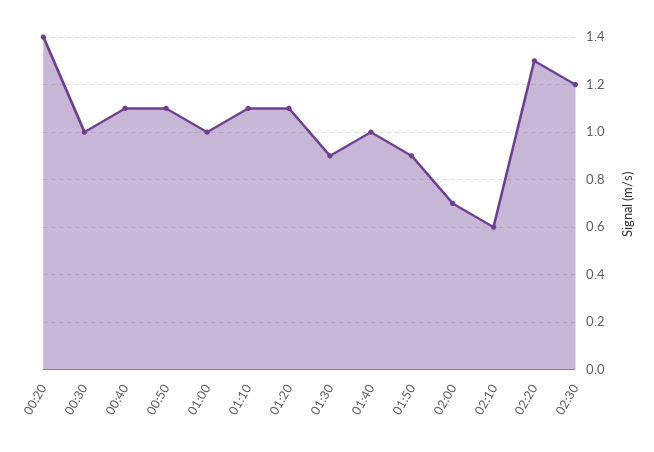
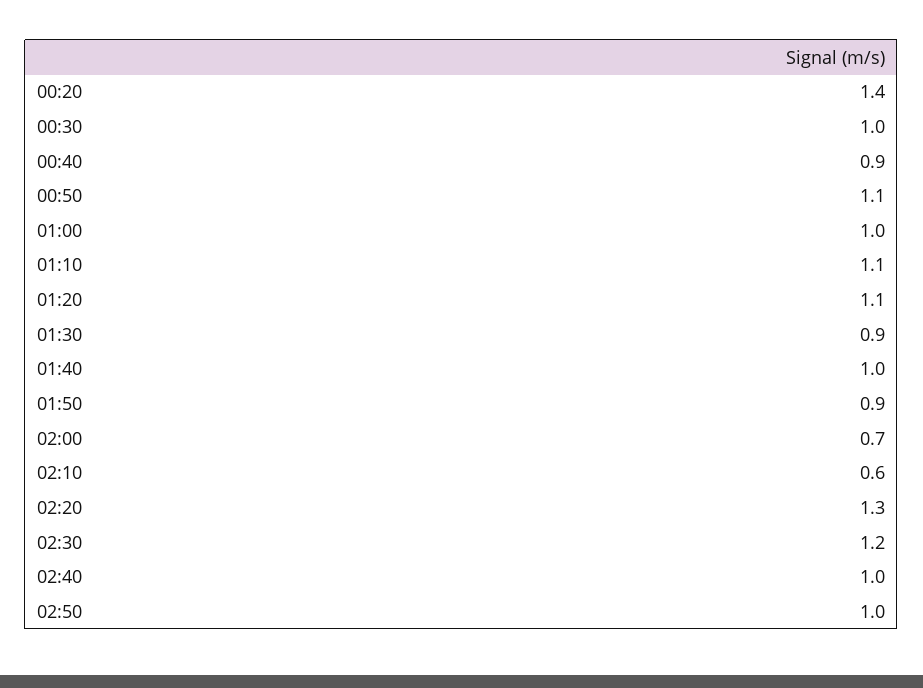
00:40: 1.1 -> 0.9
02:40: none -> 1
02:50: none -> 1

